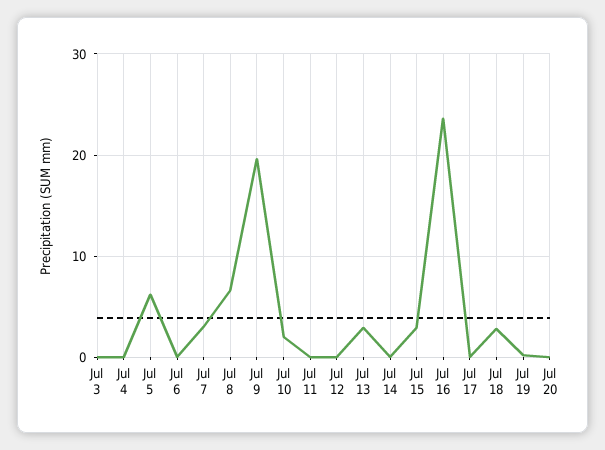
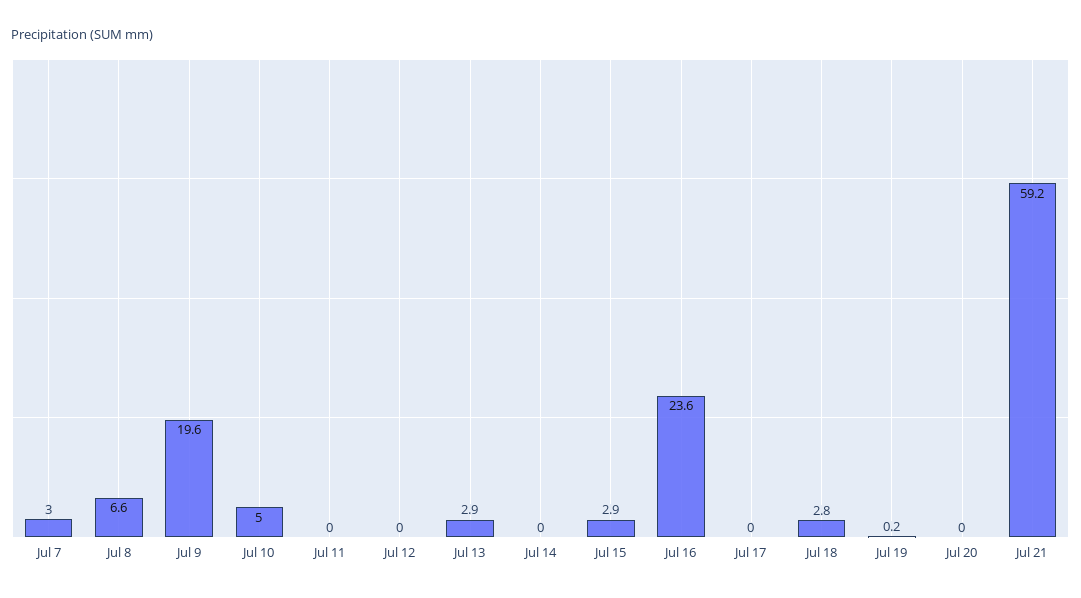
Jul 3: 0 -> none
Jul 4: 0 -> none
Jul 5: 6 -> none
Jul 6: 0 -> none
Jul 10: 2 -> 5
Jul 21: none -> 59.2

